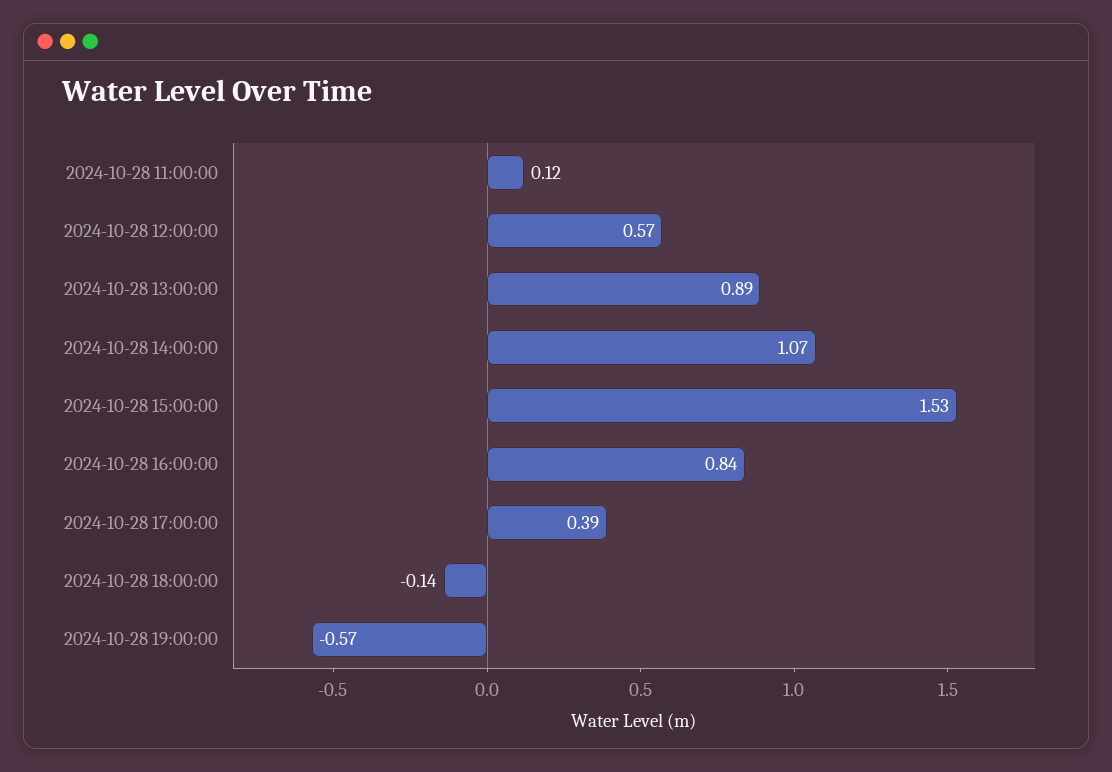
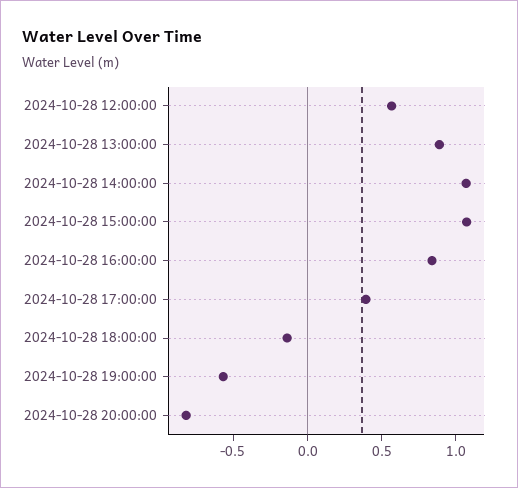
2024-10-28 11:00:00: 0.12 -> none
2024-10-28 15:00:00: 1.53 -> 1.1
2024-10-28 20:00:00: none -> -0.8

